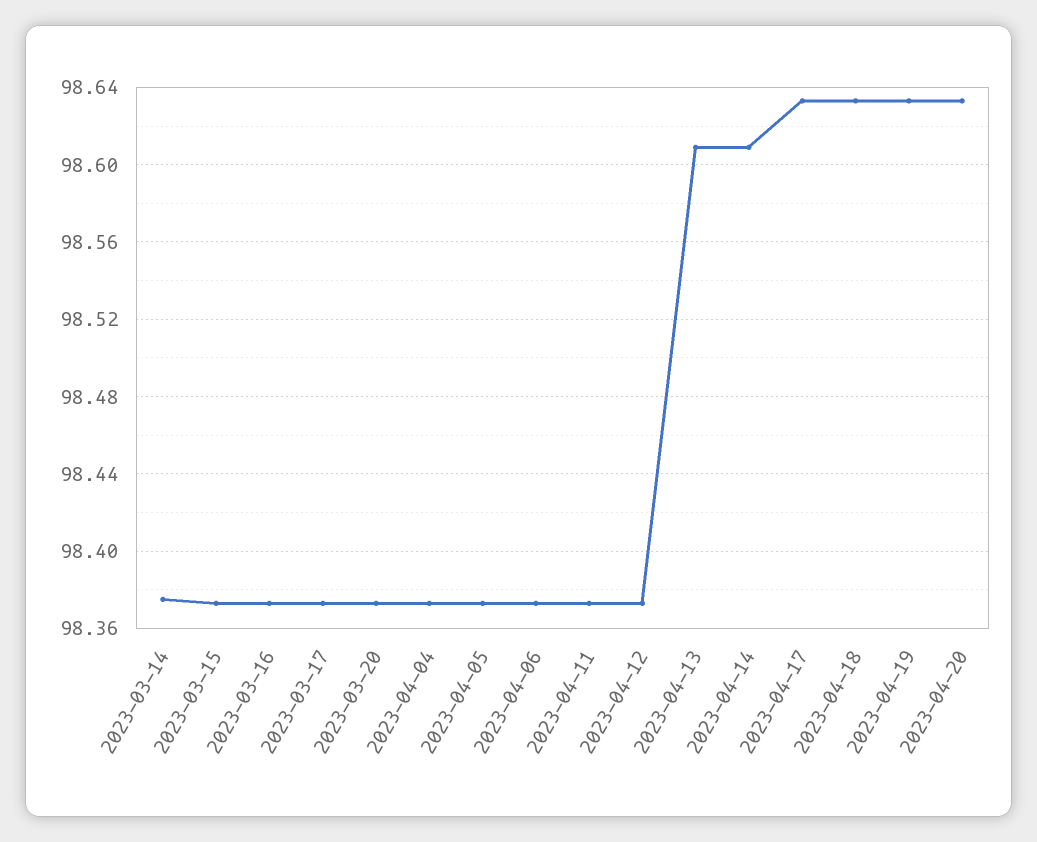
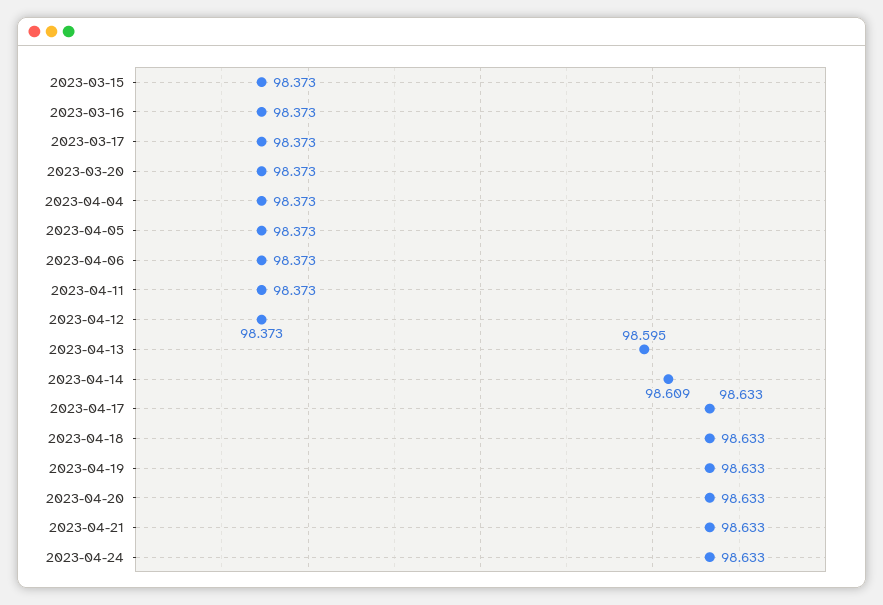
2023-03-14: 98.375 -> none
2023-04-13: 98.61 -> 98.595
2023-04-21: none -> 98.633
2023-04-24: none -> 98.633

